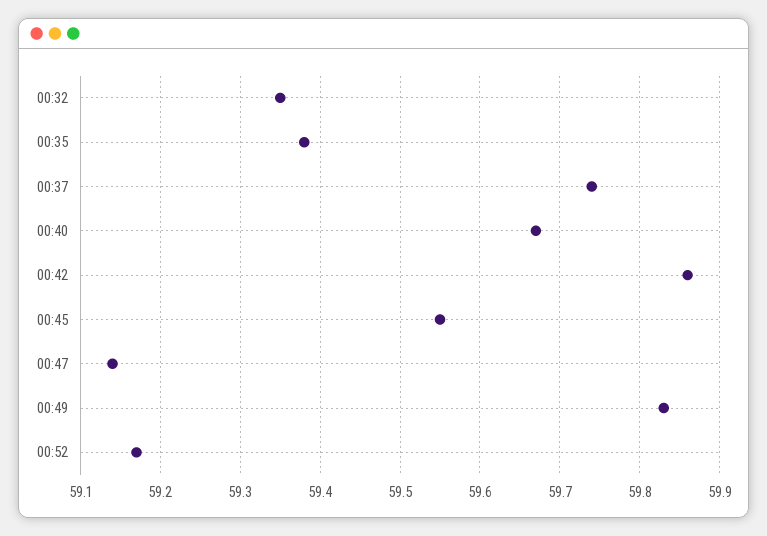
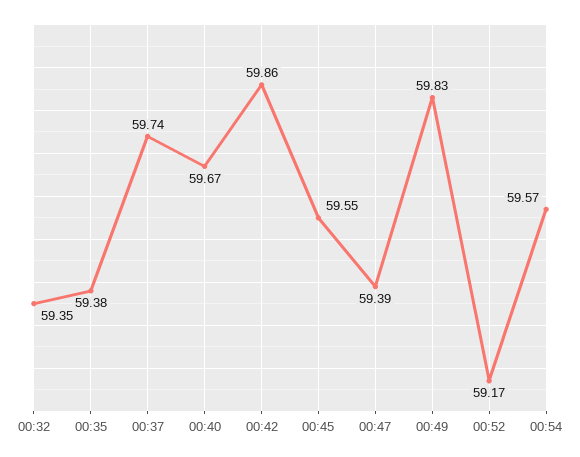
00:47: 59.14 -> 59.39
00:54: none -> 59.57

